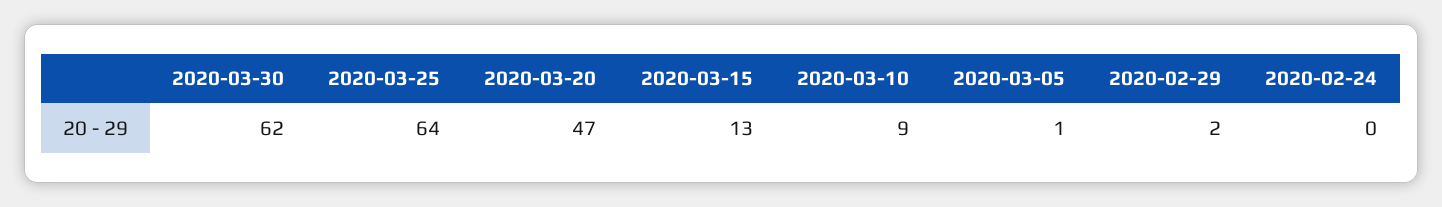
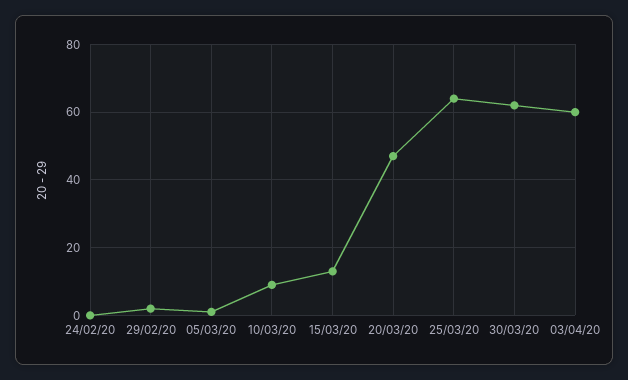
03/04/20: none -> 60

